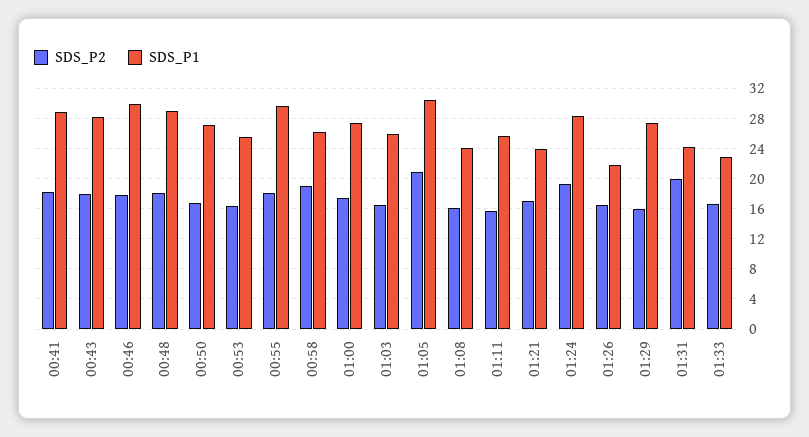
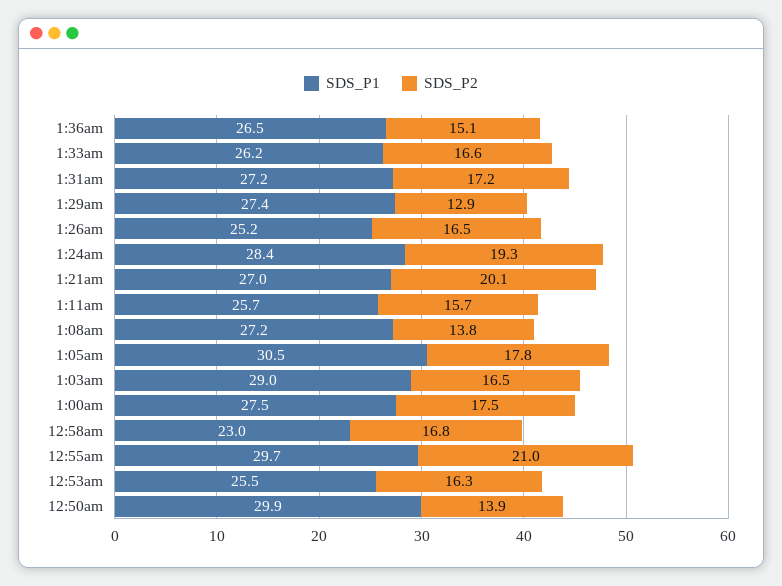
SDS_P2, 00:41: 18 -> none
SDS_P1, 00:41: 29 -> none
SDS_P2, 00:43: 18 -> none
SDS_P1, 00:43: 28 -> none
SDS_P2, 00:46: 18 -> none
SDS_P1, 00:46: 30 -> none
SDS_P2, 00:48: 18 -> none
SDS_P1, 00:48: 29 -> none
SDS_P2, 00:50: 17 -> 13.9
SDS_P1, 00:50: 27 -> 29.9
SDS_P2, 00:55: 18 -> 21
SDS_P2, 00:58: 19 -> 16.8
SDS_P1, 00:58: 26 -> 23
SDS_P1, 01:03: 26 -> 29
SDS_P2, 01:05: 21 -> 17.8
SDS_P2, 01:08: 16 -> 13.8
SDS_P1, 01:08: 24 -> 27.2
SDS_P2, 01:21: 17 -> 20.1
SDS_P1, 01:21: 24 -> 27
SDS_P1, 01:26: 22 -> 25.2
SDS_P2, 01:29: 16 -> 12.9
SDS_P2, 01:31: 20 -> 17.2
SDS_P1, 01:31: 24 -> 27.2
SDS_P1, 01:33: 23 -> 26.2
SDS_P1, 1:36am: none -> 26.5
SDS_P2, 1:36am: none -> 15.1

